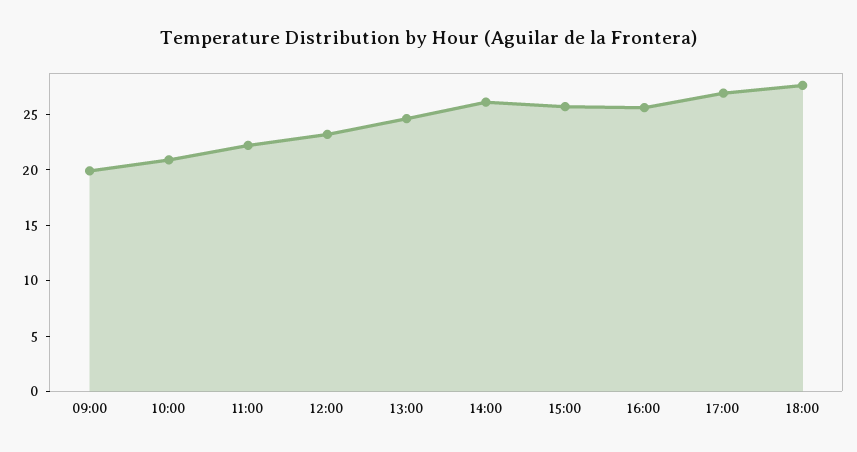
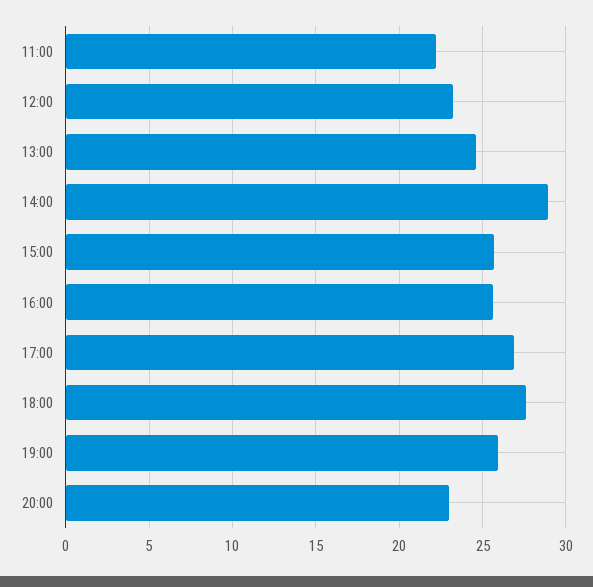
09:00: 20 -> none
10:00: 21 -> none
14:00: 26 -> 29
19:00: none -> 26
20:00: none -> 23

